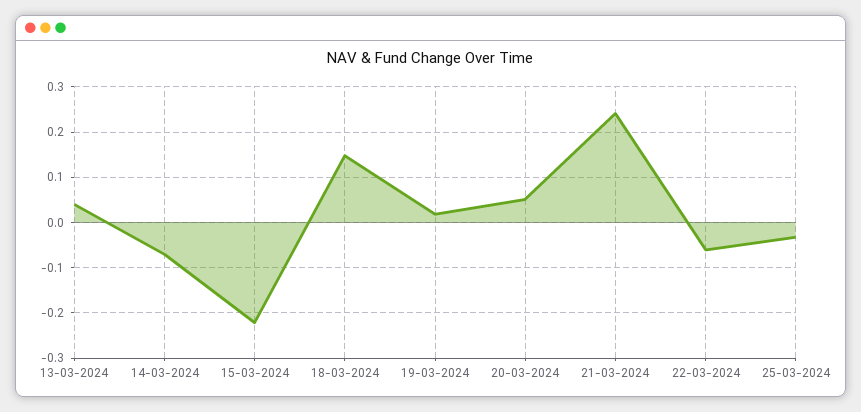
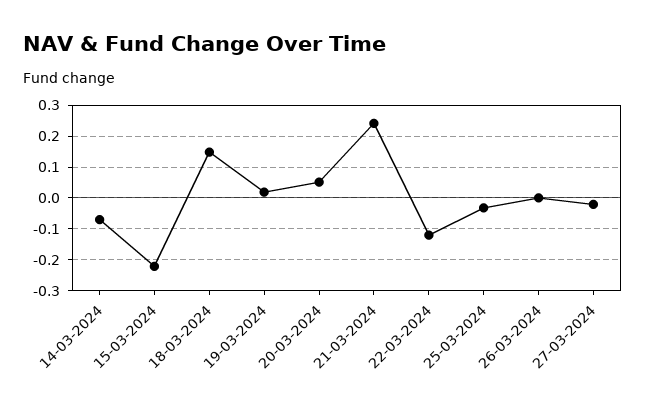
13-03-2024: 0.04 -> none
22-03-2024: -0.06 -> -0.12
26-03-2024: none -> 0
27-03-2024: none -> -0.02

